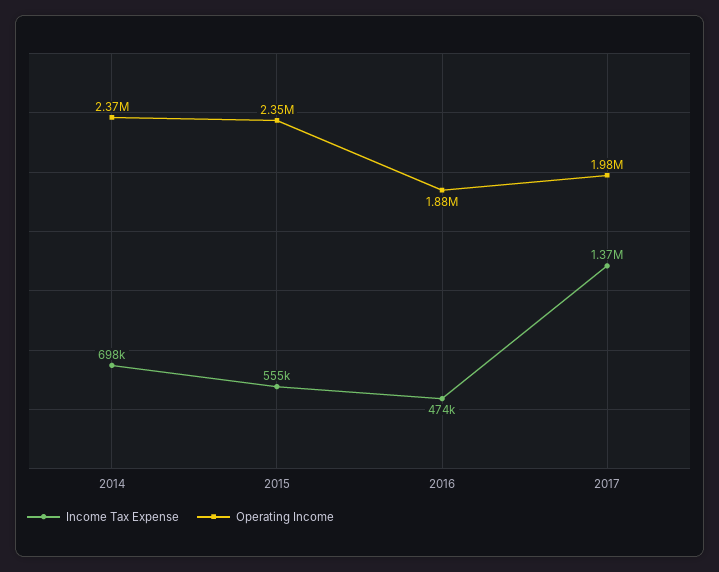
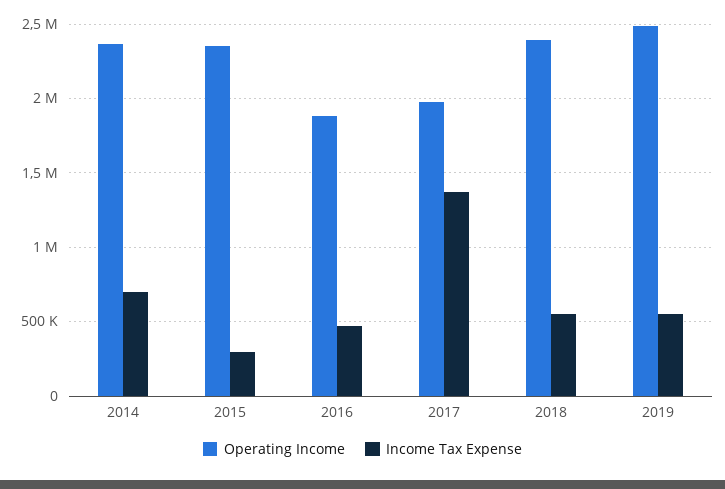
Income Tax Expense, 2015: 555000 -> 300000
Operating Income, 2018: none -> 2400000
Income Tax Expense, 2018: none -> 550000
Operating Income, 2019: none -> 2500000
Income Tax Expense, 2019: none -> 550000

